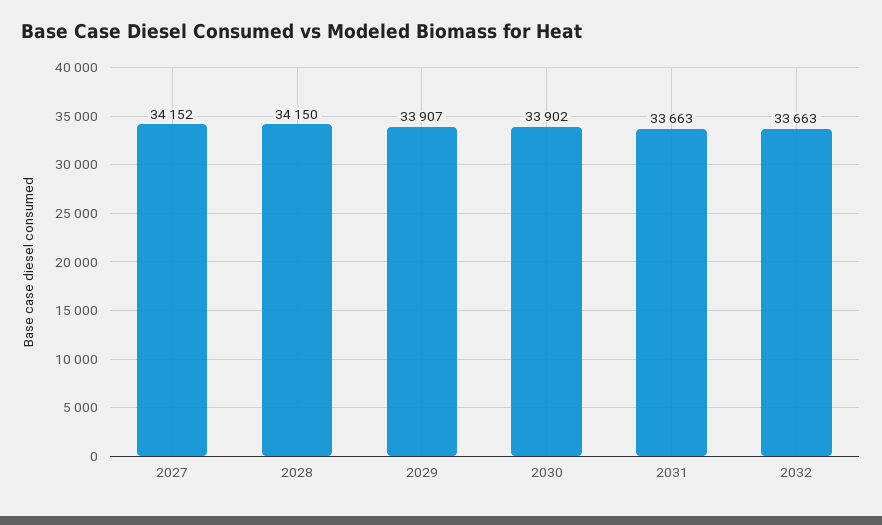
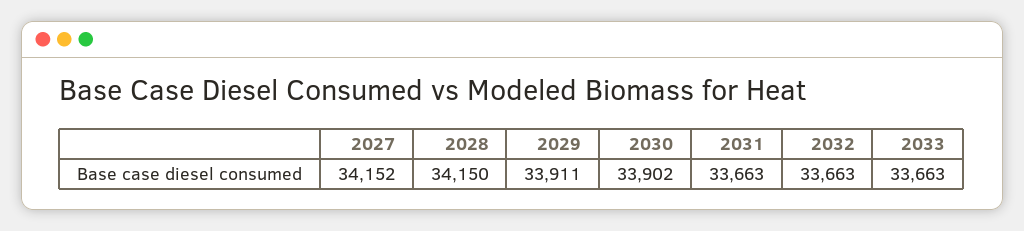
2029: 33907 -> 33911
2033: none -> 33663

